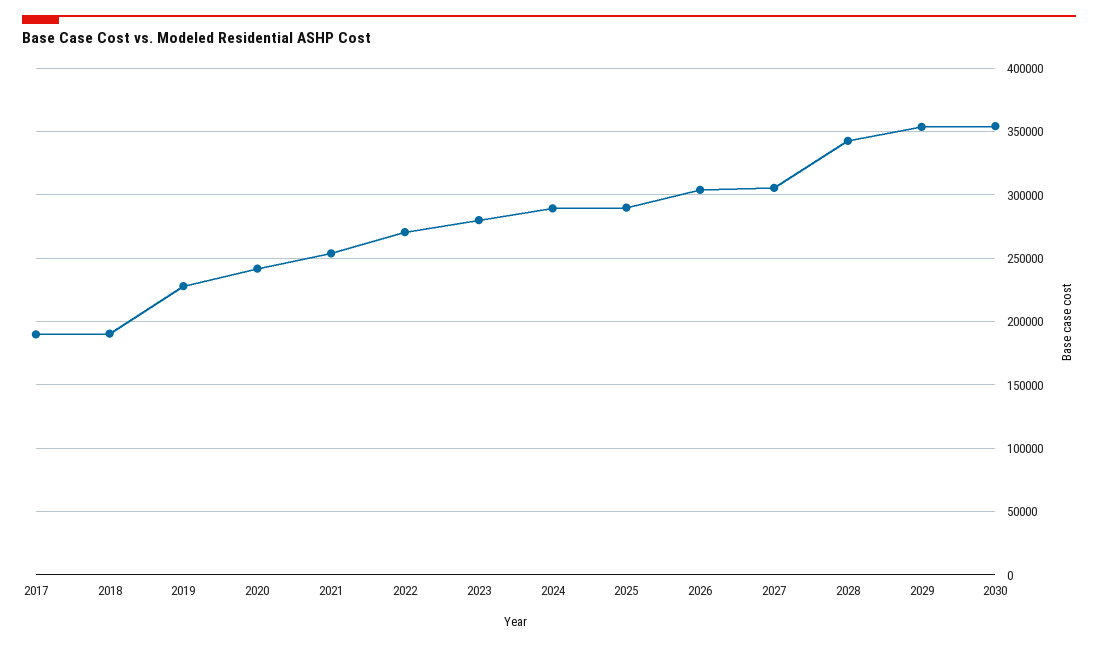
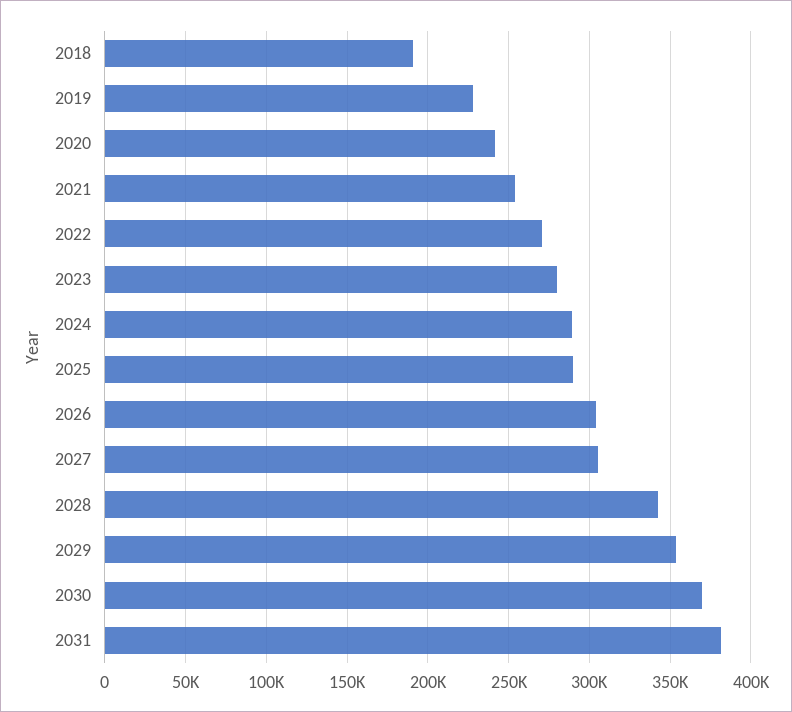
2017: 190000 -> none
2030: 355000 -> 370000
2031: none -> 380000

